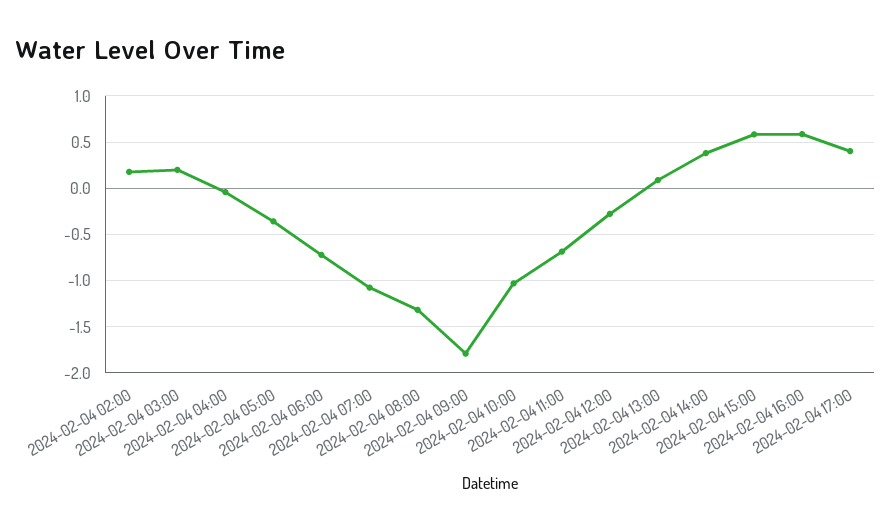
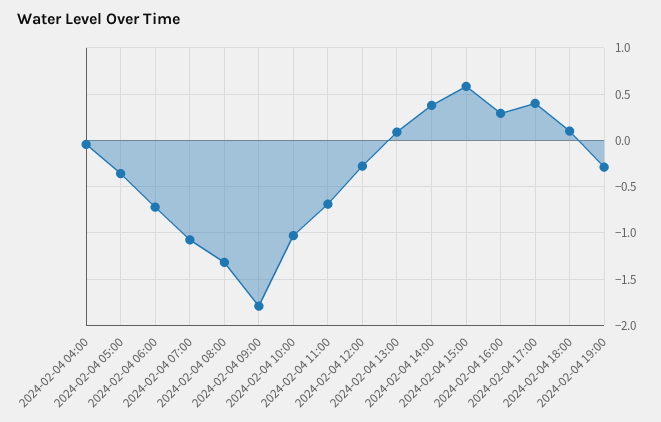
2024-02-04 02:00: 0.2 -> none
2024-02-04 03:00: 0.2 -> none
2024-02-04 16:00: 0.6 -> 0.3
2024-02-04 18:00: none -> 0.1
2024-02-04 19:00: none -> -0.3

